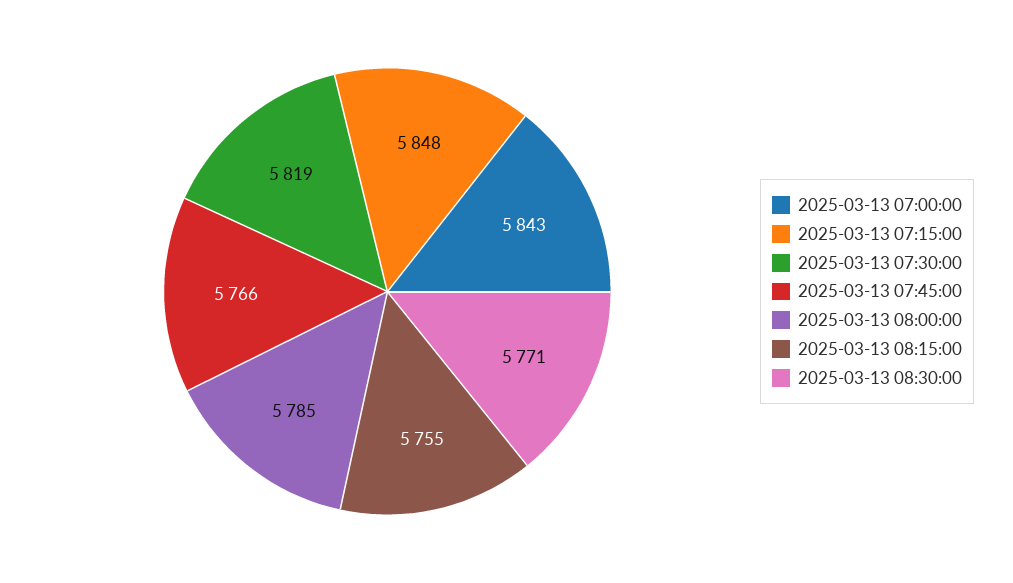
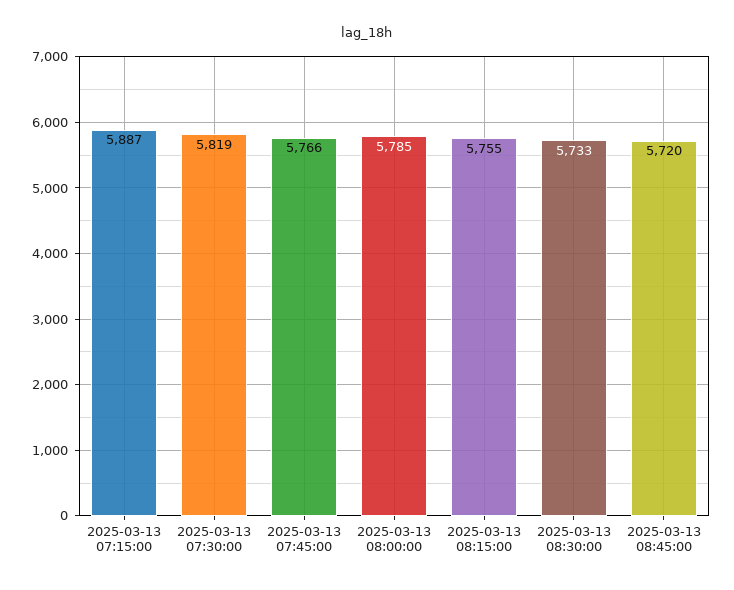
2025-03-13 07:00:00: 5843 -> none
2025-03-13 07:15:00: 5848 -> 5887
2025-03-13 08:30:00: 5771 -> 5733
2025-03-13 08:45:00: none -> 5720

